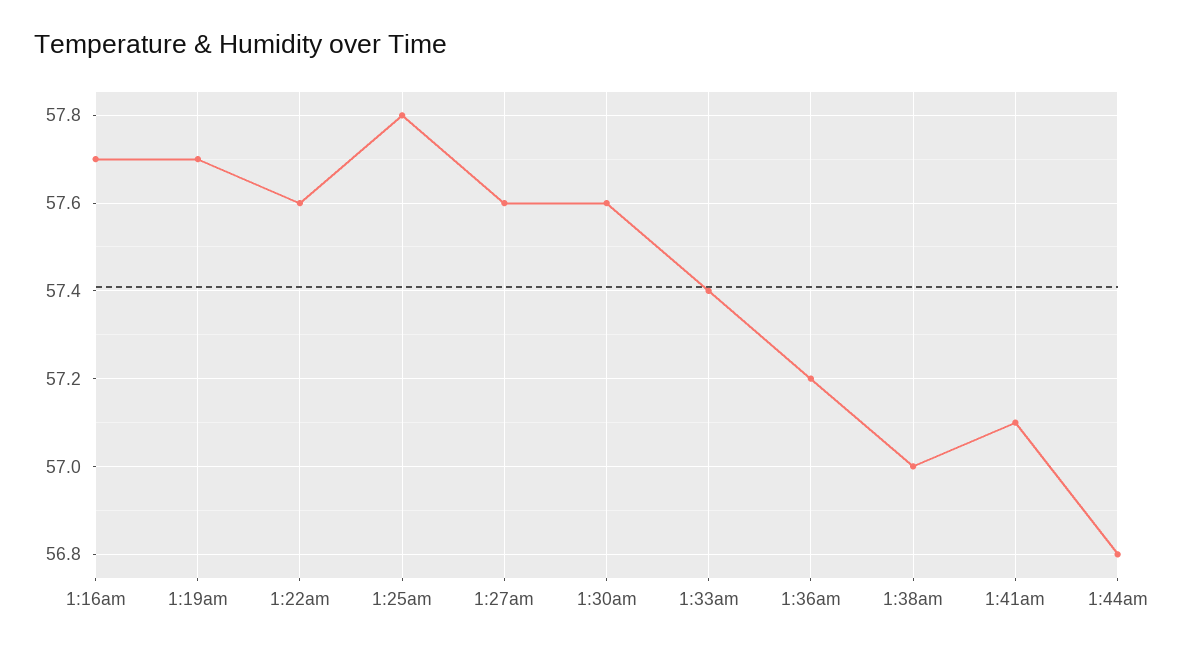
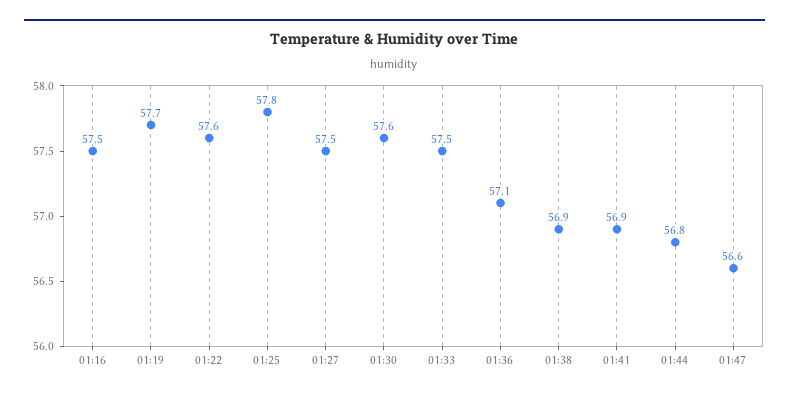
1:16am: 57.7 -> 57.5
1:27am: 57.6 -> 57.5
1:33am: 57.4 -> 57.5
1:36am: 57.2 -> 57.1
1:38am: 57 -> 56.9
1:41am: 57.1 -> 56.9
01:47: none -> 56.6

